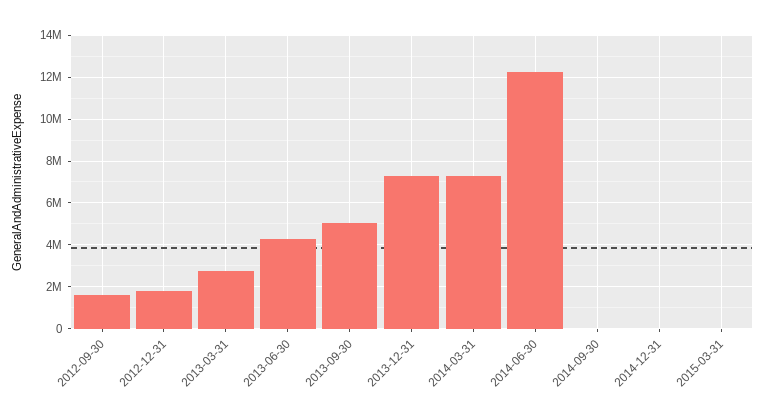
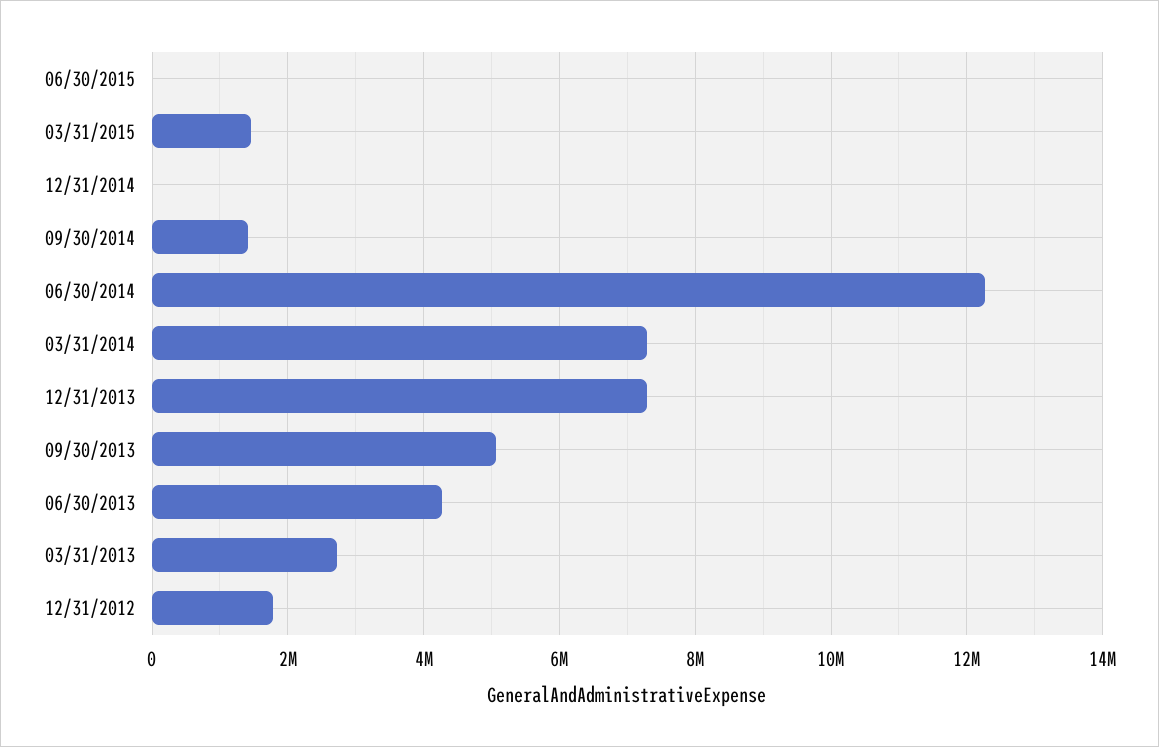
2012-09-30: 1500000 -> none
2014-09-30: 0 -> 1400000
2015-03-31: 0 -> 1400000
06/30/2015: none -> 0

